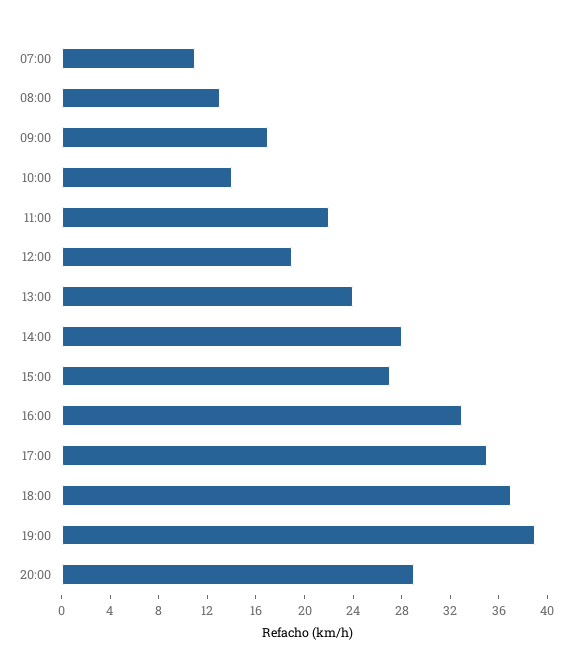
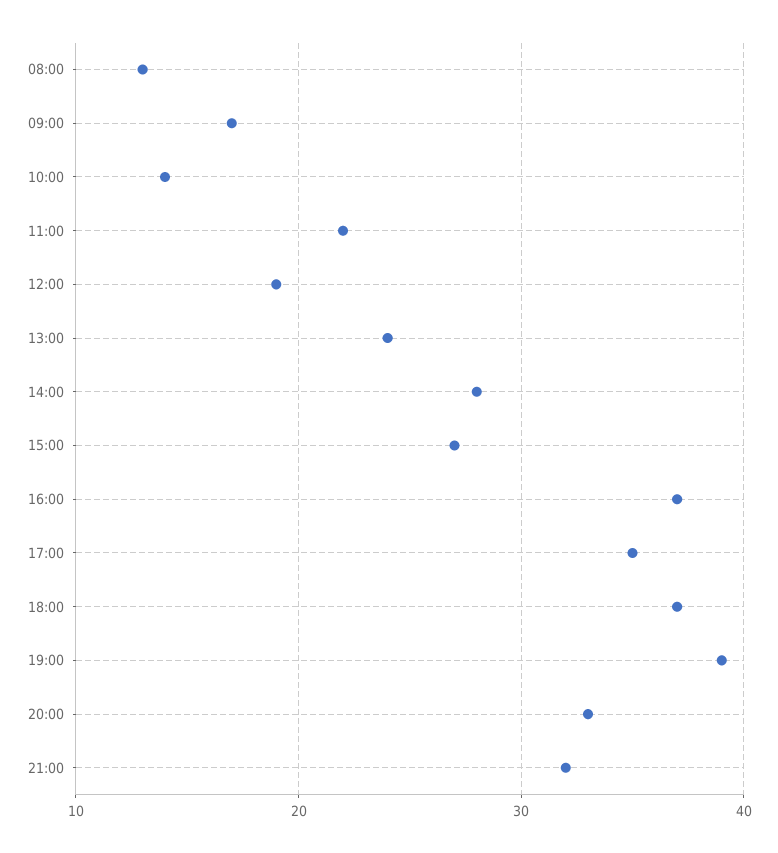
07:00: 11 -> none
16:00: 33 -> 37
20:00: 29 -> 33
21:00: none -> 32

